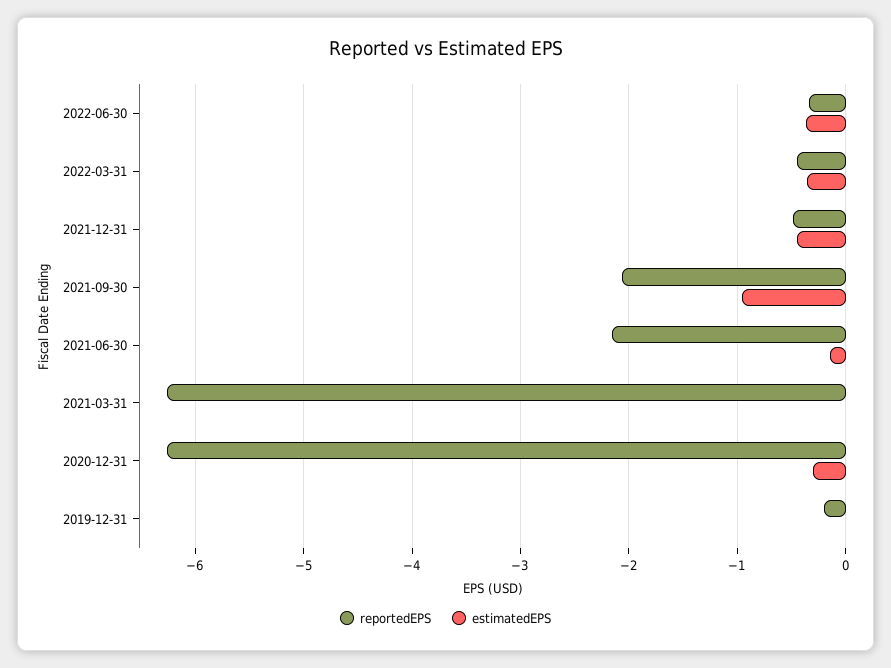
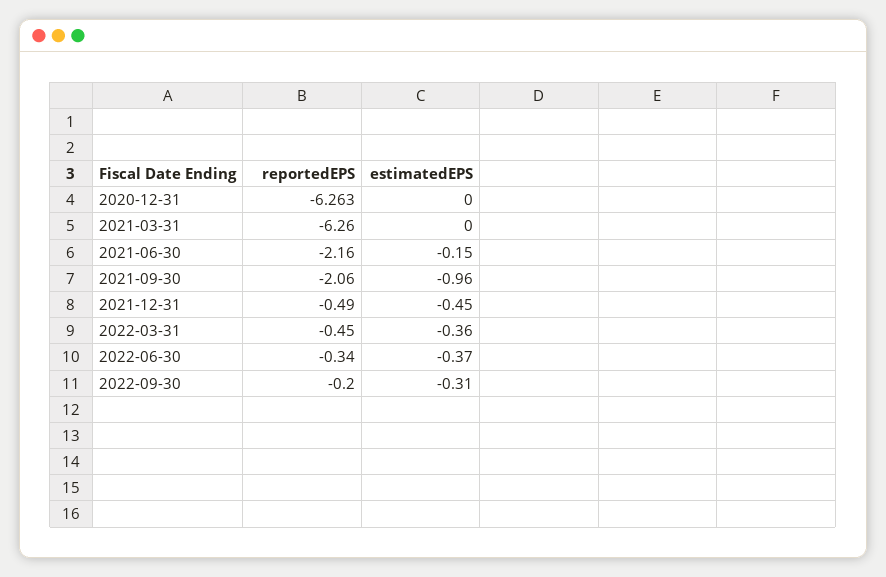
estimatedEPS, 2020-12-31: -0.3 -> 0
reportedEPS, 2019-12-31: -0.2 -> none
estimatedEPS, 2019-12-31: 0 -> none
reportedEPS, 2022-09-30: none -> -0.2
estimatedEPS, 2022-09-30: none -> -0.31

